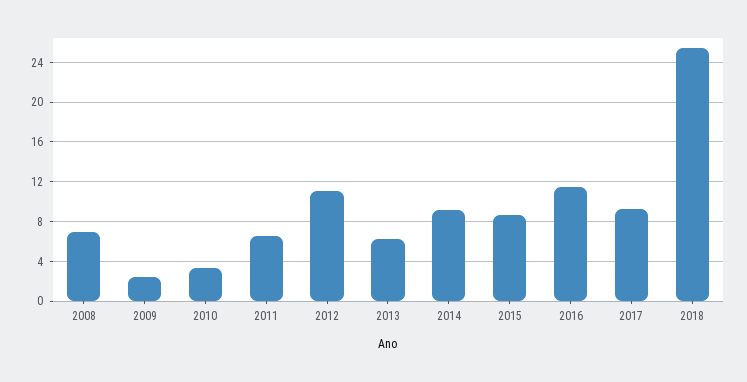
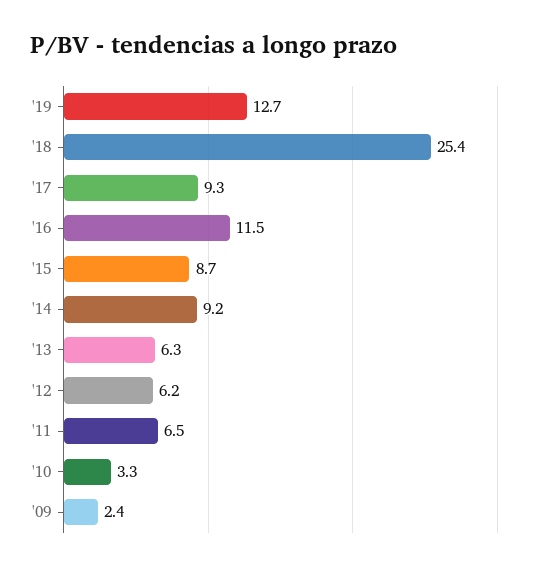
2008: 7 -> none
2012: 11 -> 6.2
'19: none -> 12.7

